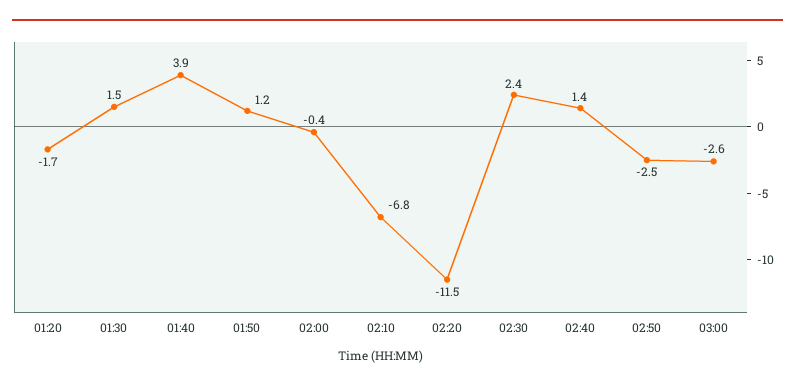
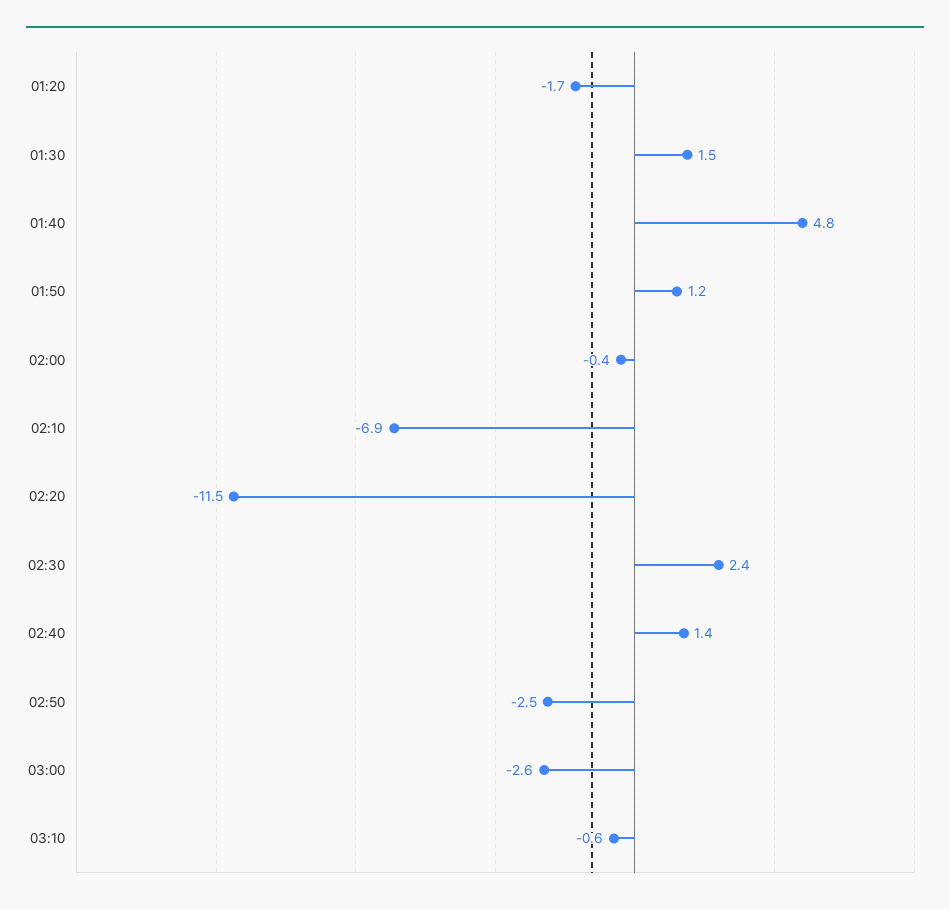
01:40: 3.9 -> 4.8
02:10: -6.8 -> -6.9
03:10: none -> -0.6

